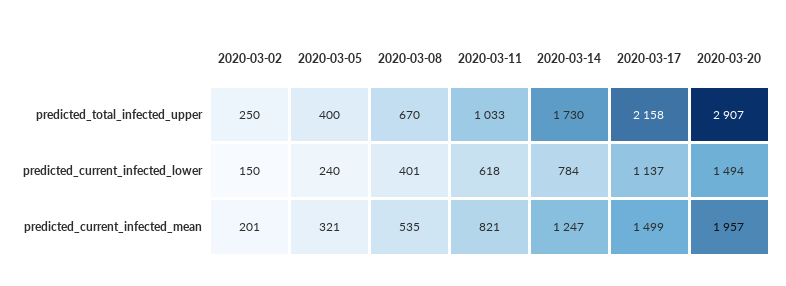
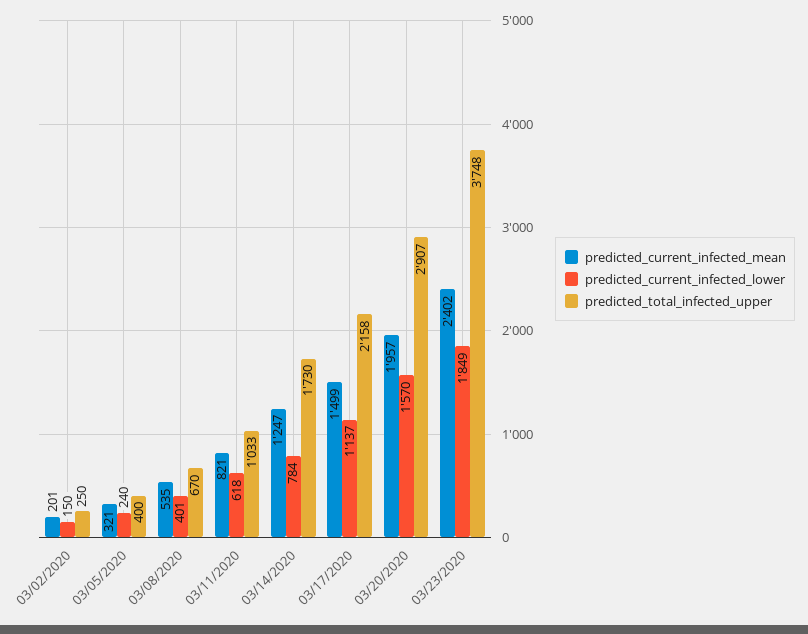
predicted_current_infected_lower, 2020-03-20: 1494 -> 1570
predicted_current_infected_mean, 03/23/2020: none -> 2402
predicted_current_infected_lower, 03/23/2020: none -> 1849
predicted_total_infected_upper, 03/23/2020: none -> 3748

